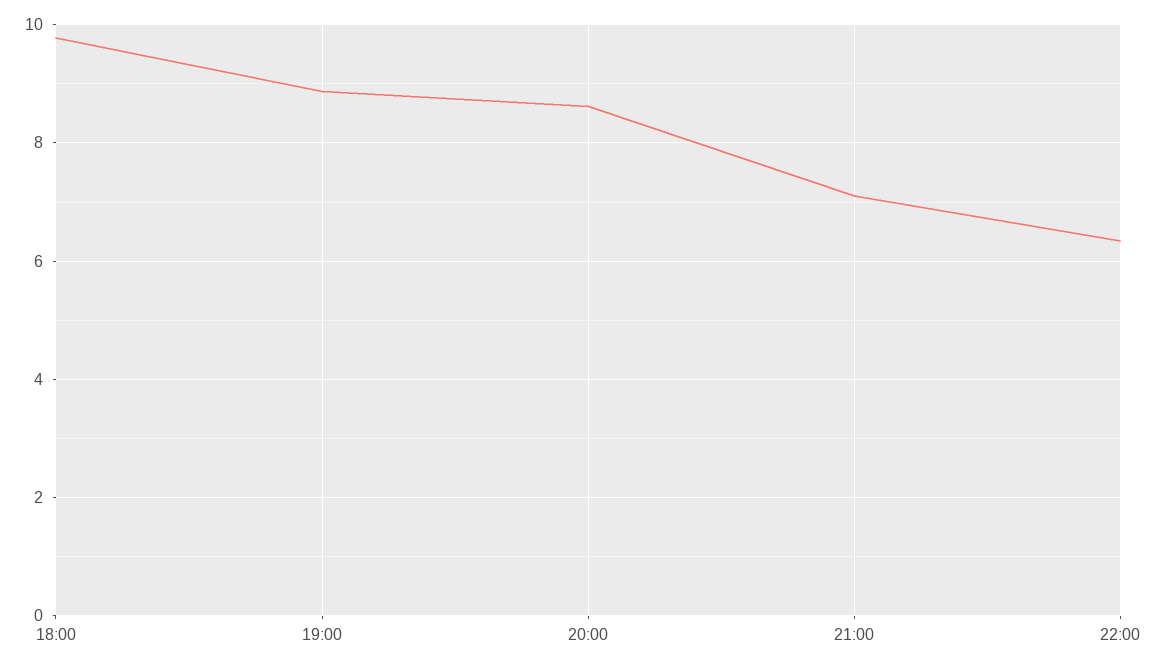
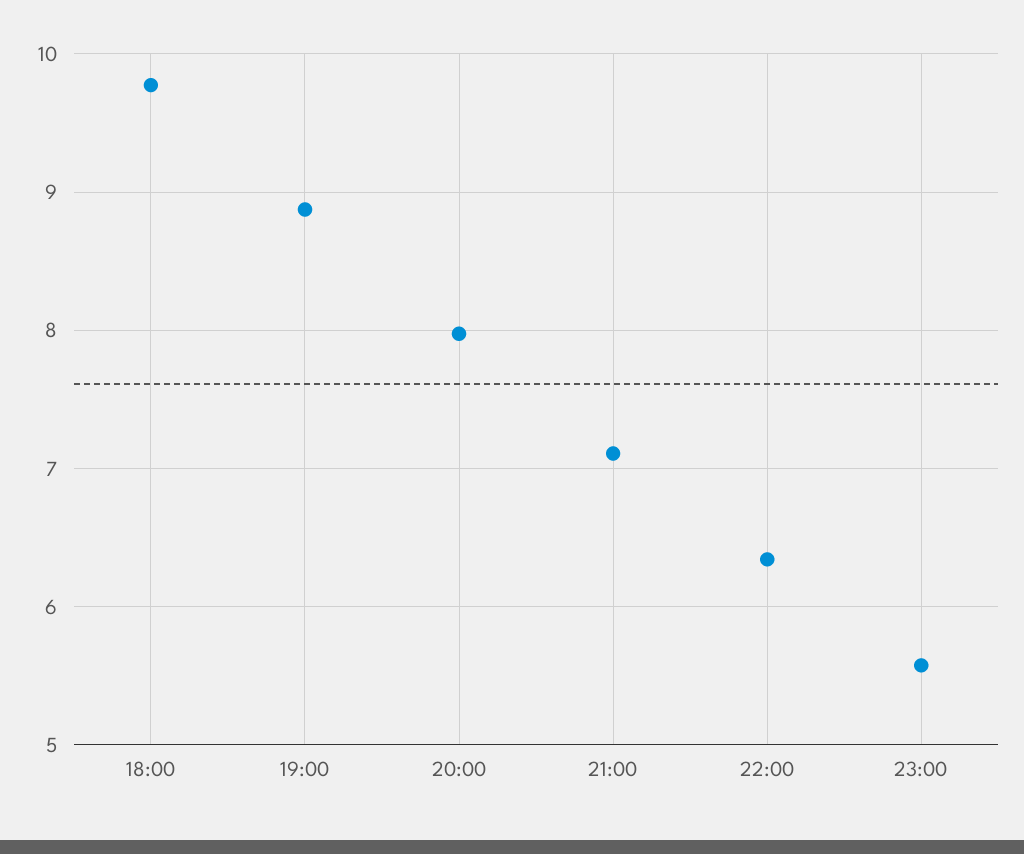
20:00: 8.6 -> 8
23:00: none -> 5.6

